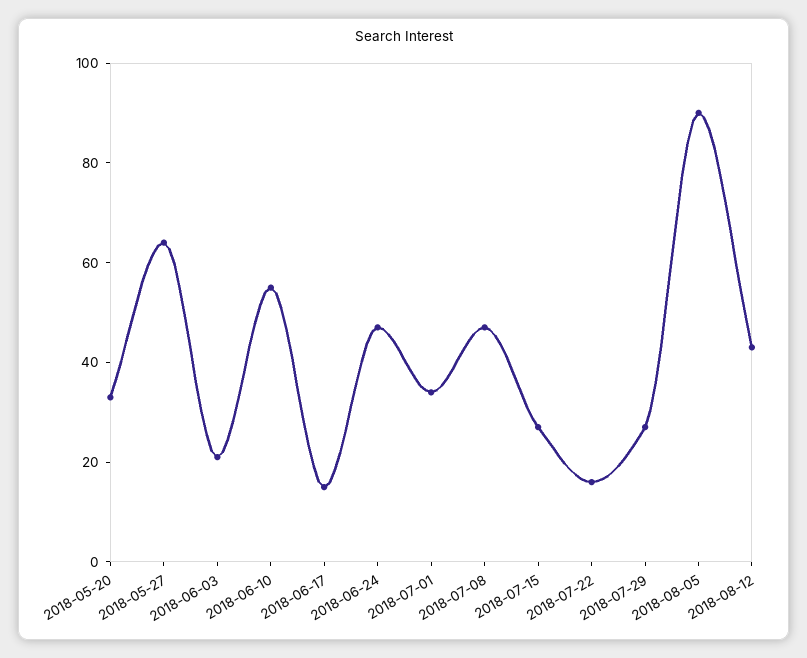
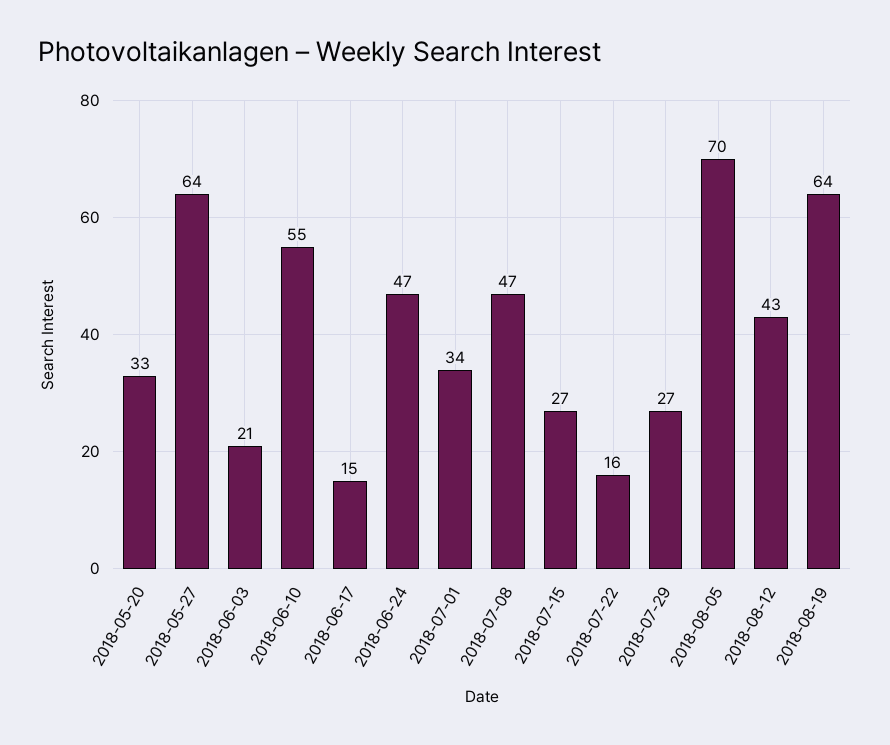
2018-08-05: 90 -> 70
2018-08-19: none -> 64

